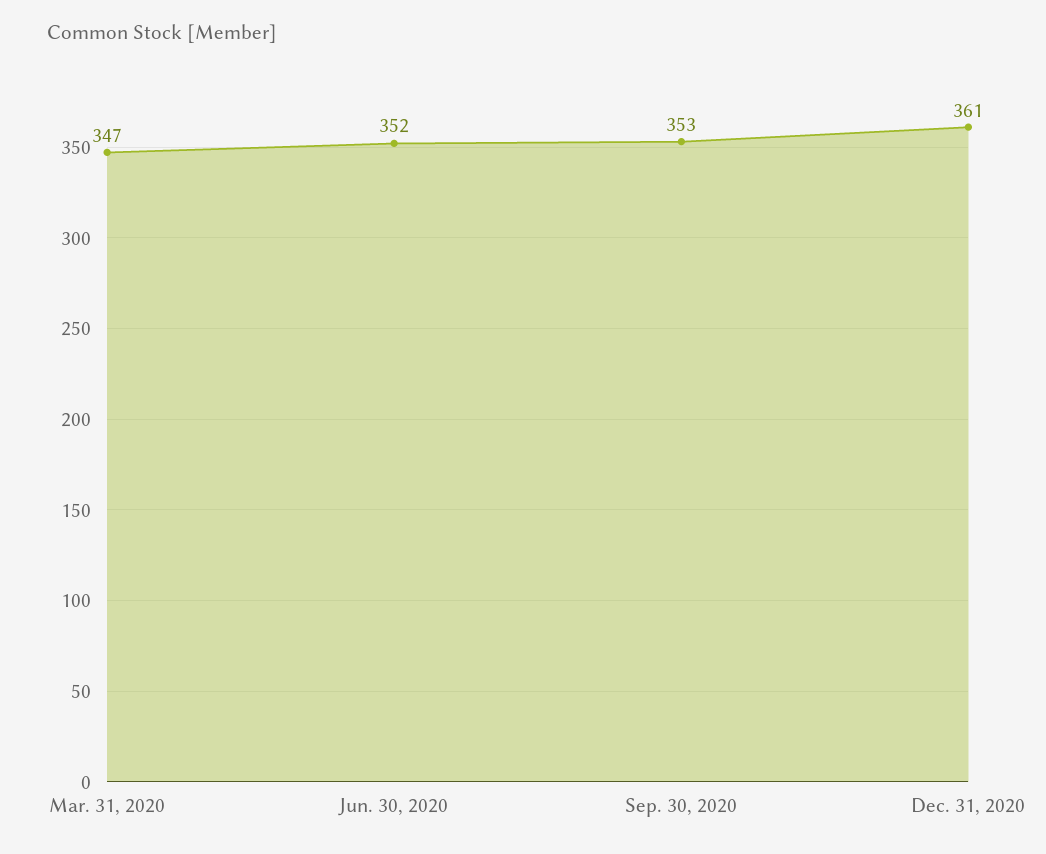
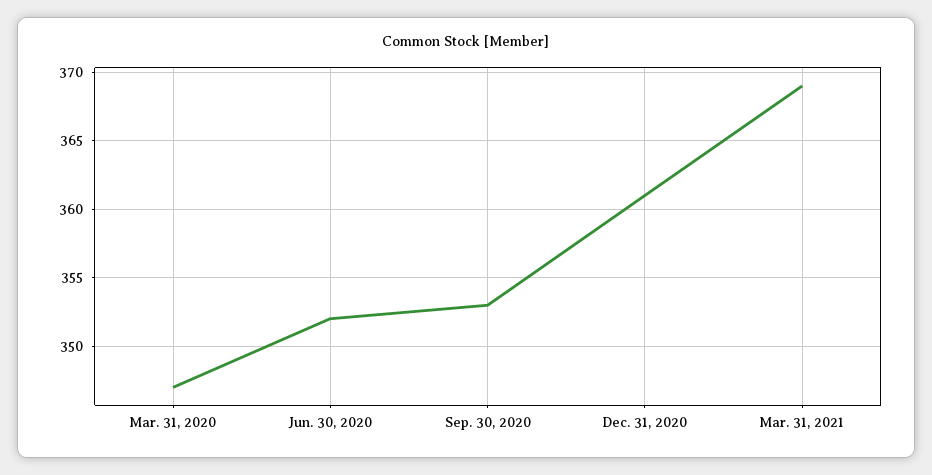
Mar. 31, 2021: none -> 369

